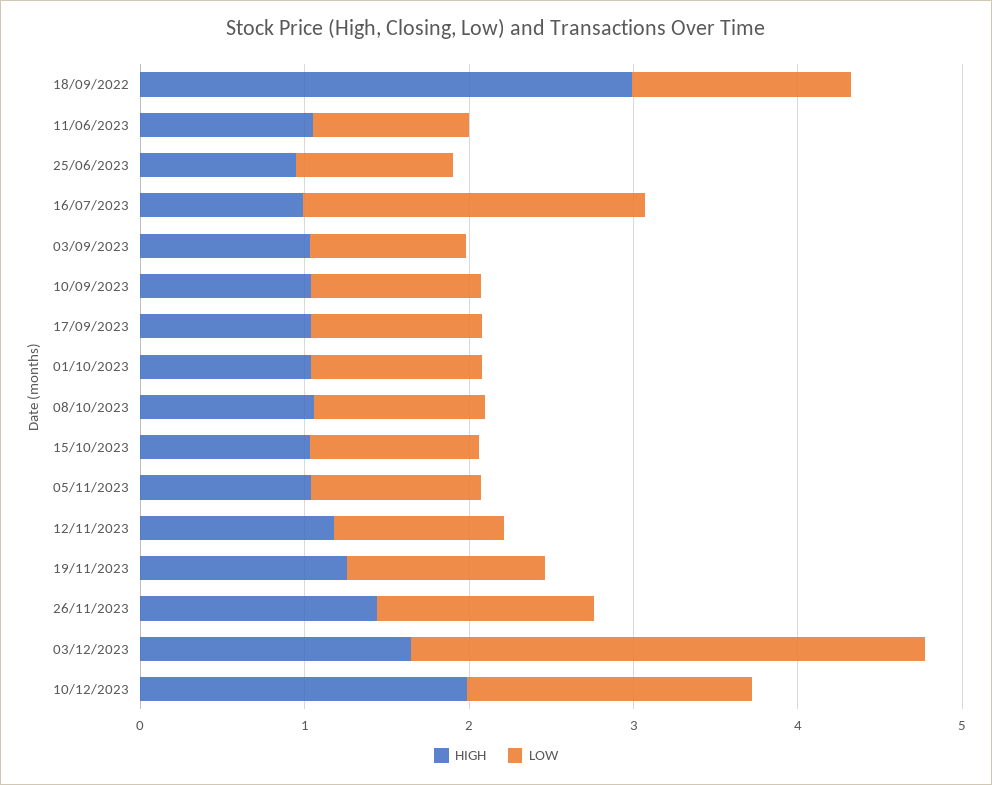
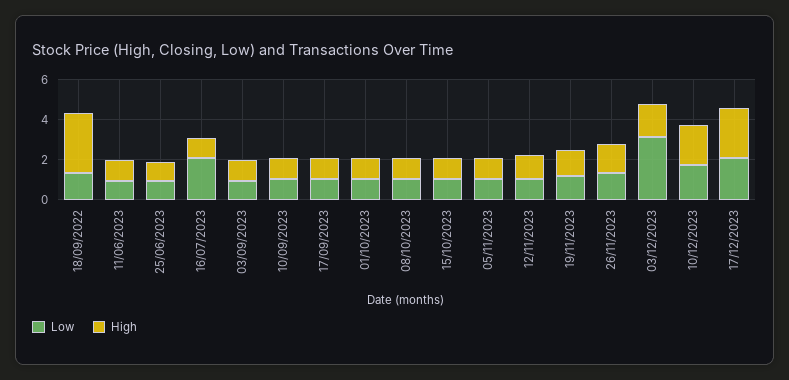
LOW, 17/12/2023: none -> 2
HIGH, 17/12/2023: none -> 2.5

